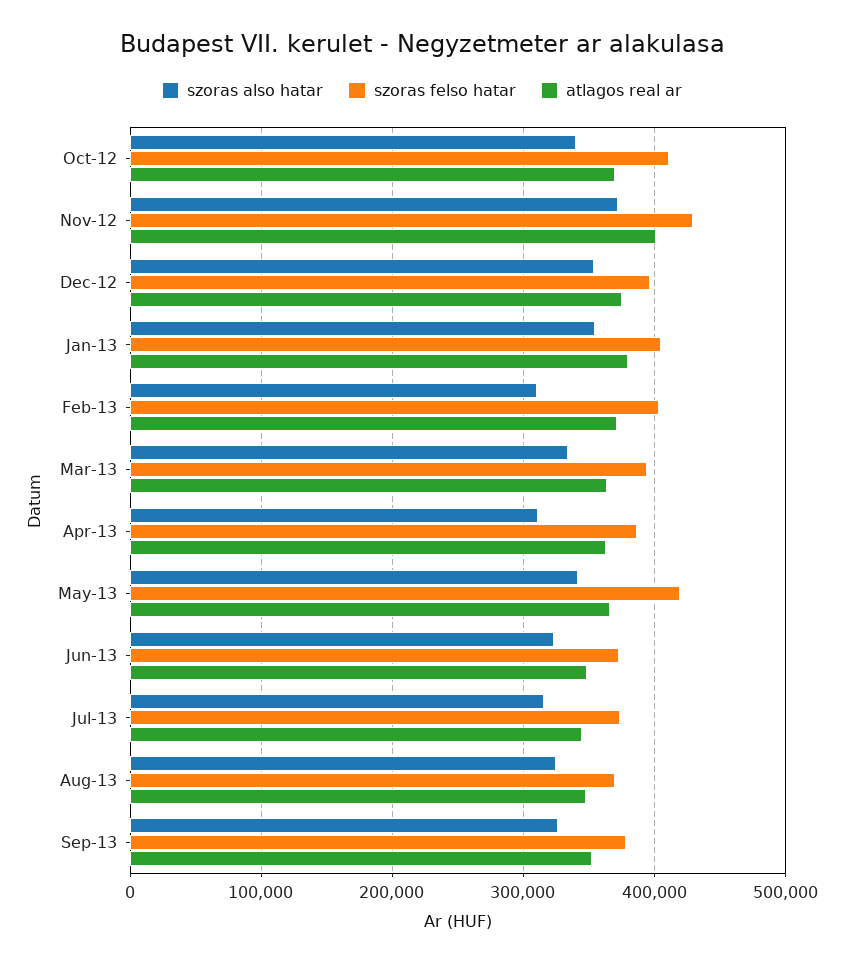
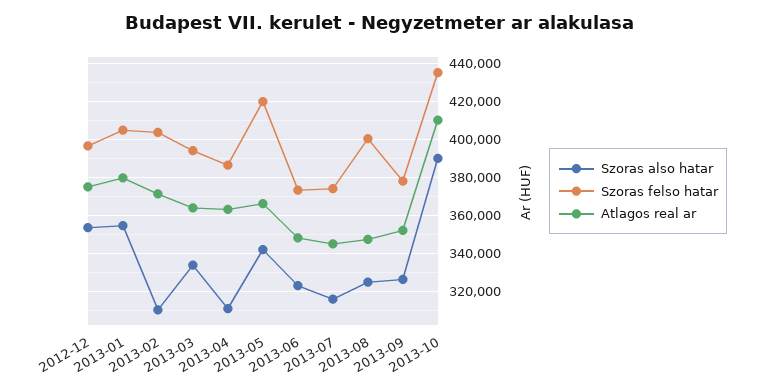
szoras also hatar, Oct-12: 340000 -> none
szoras felso hatar, Oct-12: 410000 -> none
atlagos real ar, Oct-12: 370000 -> none
szoras also hatar, Nov-12: 370000 -> none
szoras felso hatar, Nov-12: 430000 -> none
atlagos real ar, Nov-12: 400000 -> none
szoras felso hatar, Aug-13: 370000 -> 400000
szoras also hatar, 2013-10: none -> 390000
szoras felso hatar, 2013-10: none -> 435000
atlagos real ar, 2013-10: none -> 410000

